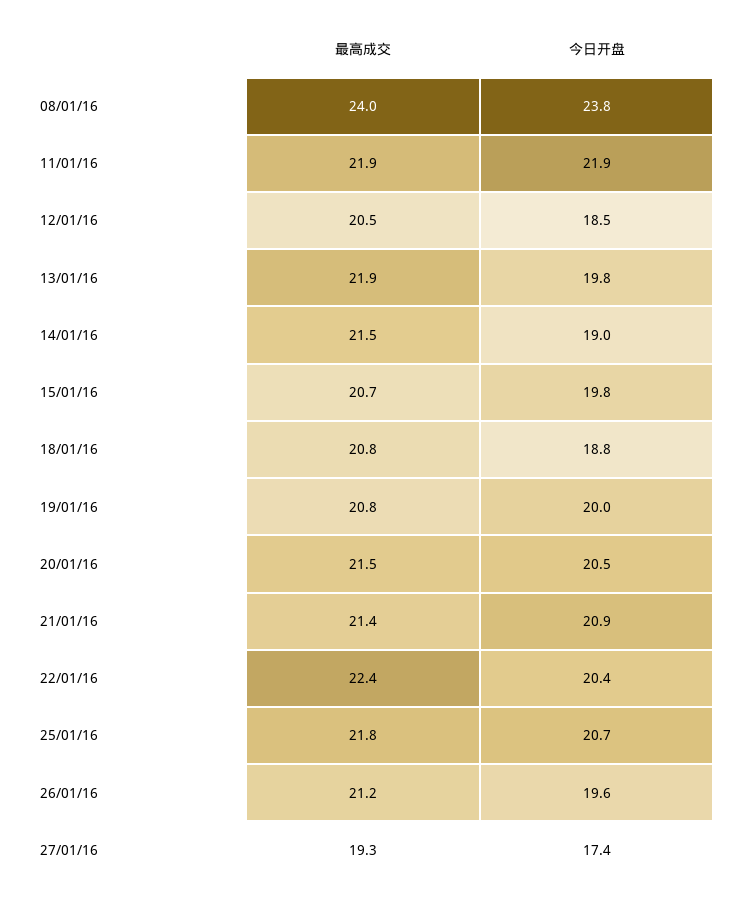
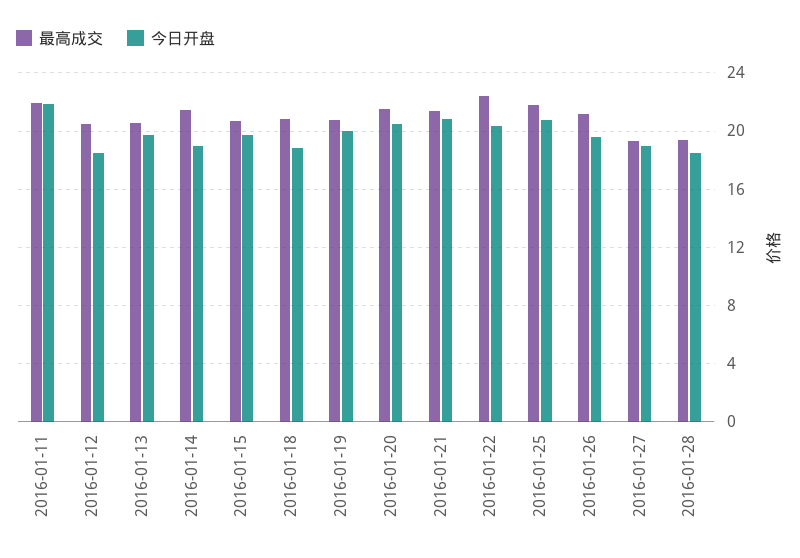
最高成交, 08/01/16: 24 -> none
今日开盘, 08/01/16: 23.8 -> none
最高成交, 13/01/16: 21.9 -> 20.5
今日开盘, 27/01/16: 17.4 -> 19
最高成交, 2016-01-28: none -> 19.5
今日开盘, 2016-01-28: none -> 18.5

